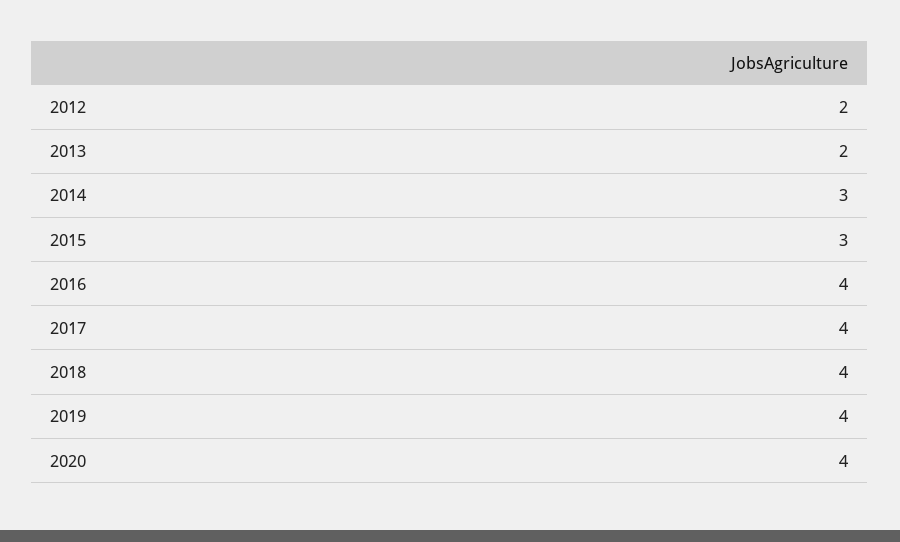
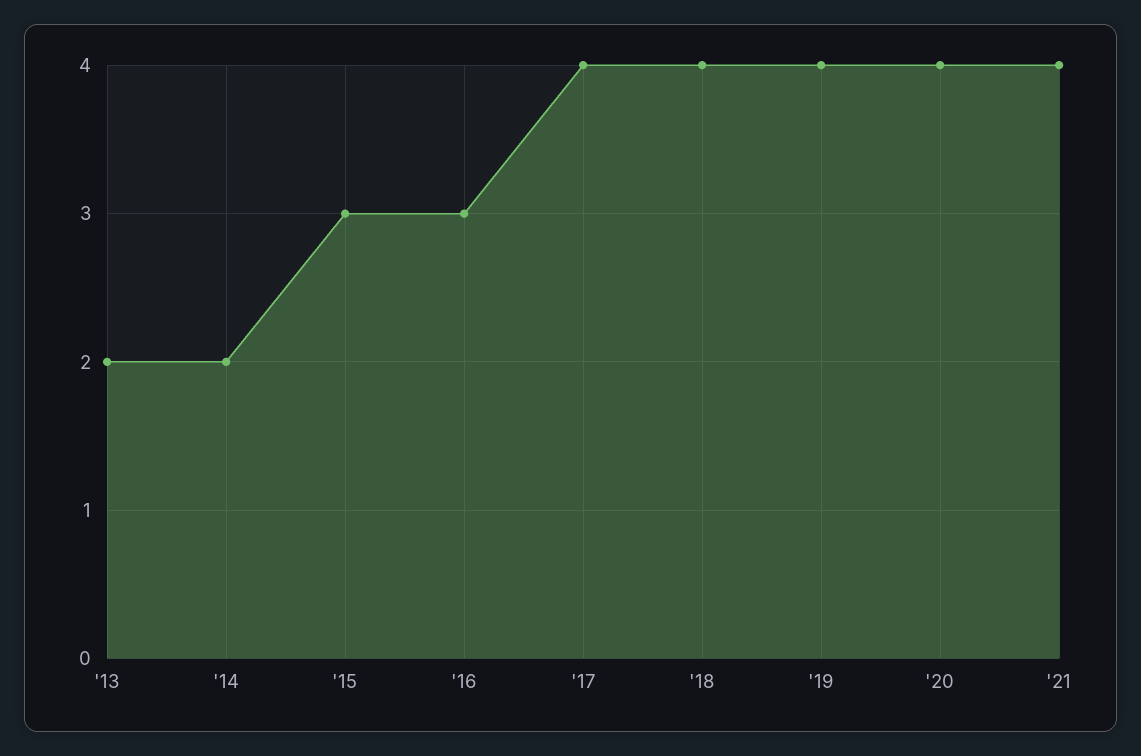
2012: 2 -> none
2014: 3 -> 2
2016: 4 -> 3
'21: none -> 4

